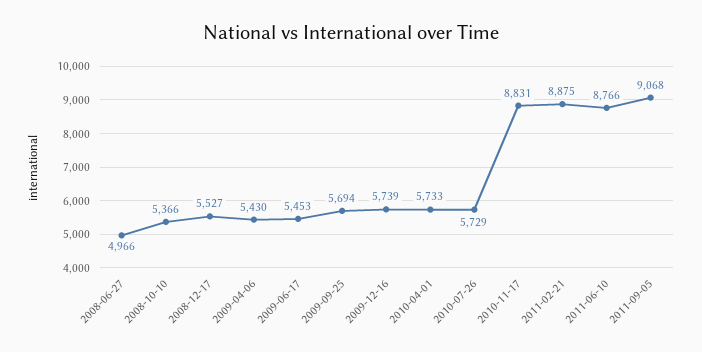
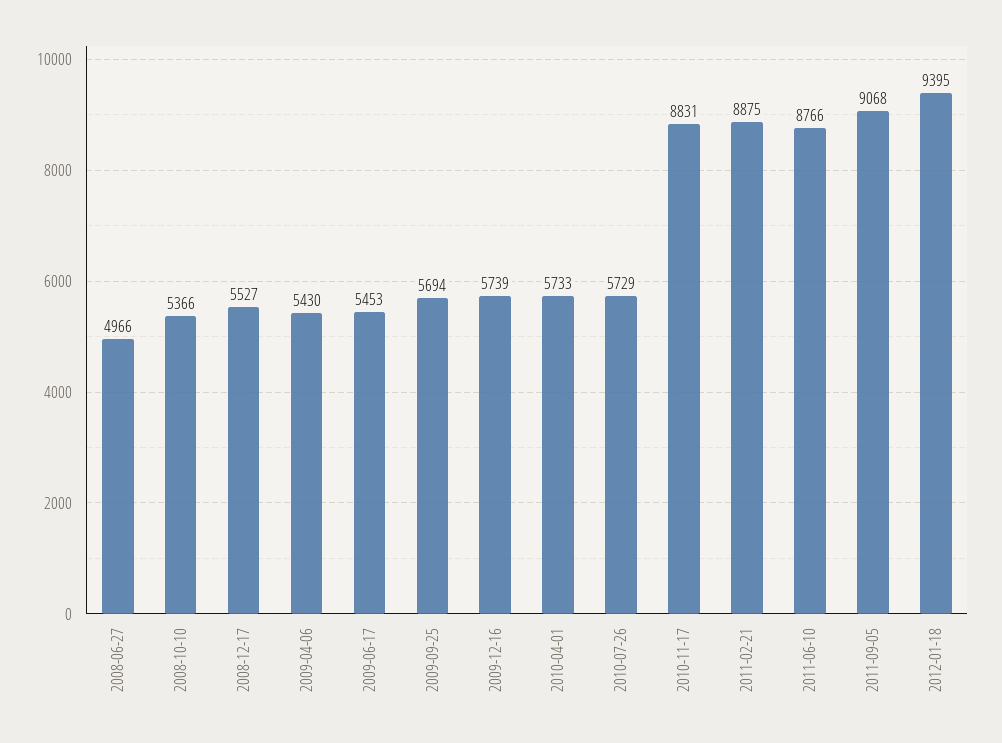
2012-01-18: none -> 9395

